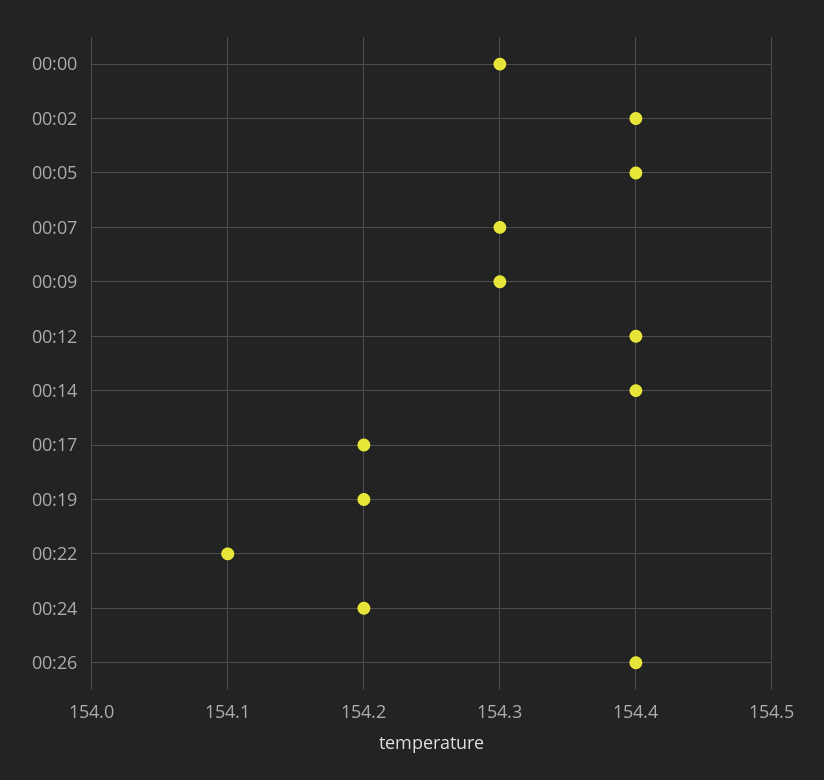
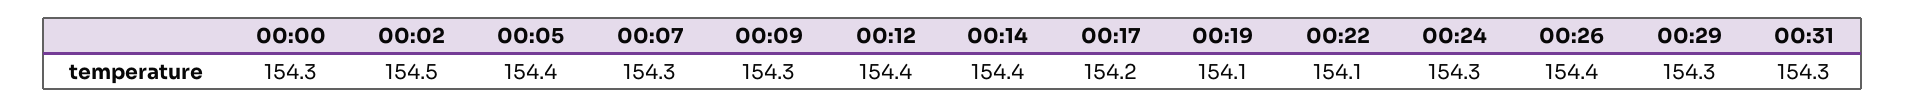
00:02: 154.4 -> 154.5
00:19: 154.2 -> 154.1
00:24: 154.2 -> 154.3
00:29: none -> 154.3
00:31: none -> 154.3

